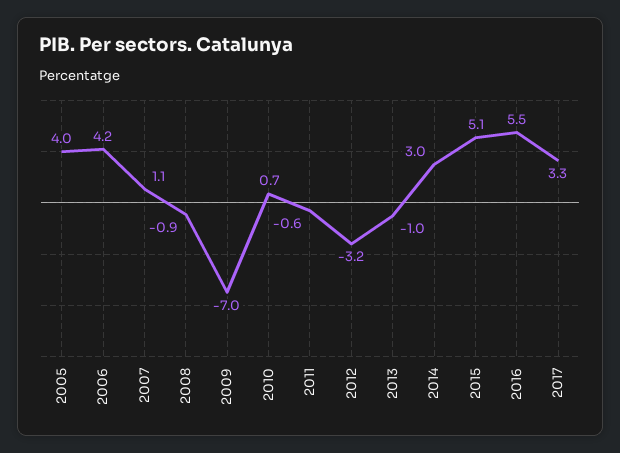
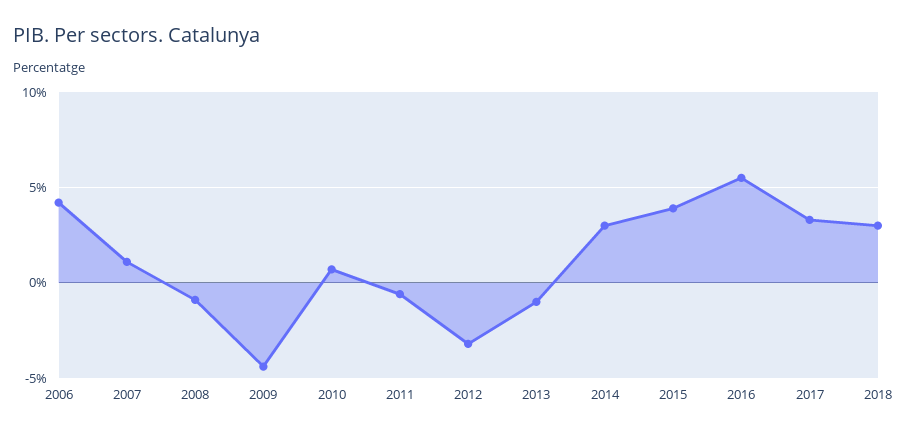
2005: 4 -> none
2009: -7 -> -4.5
2015: 5.1 -> 4
2018: none -> 3

